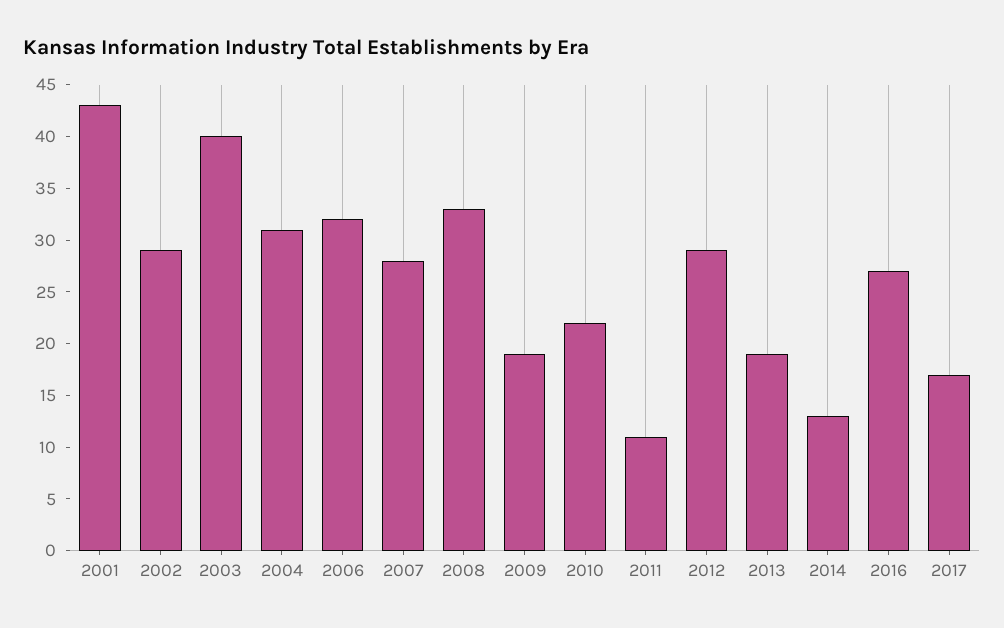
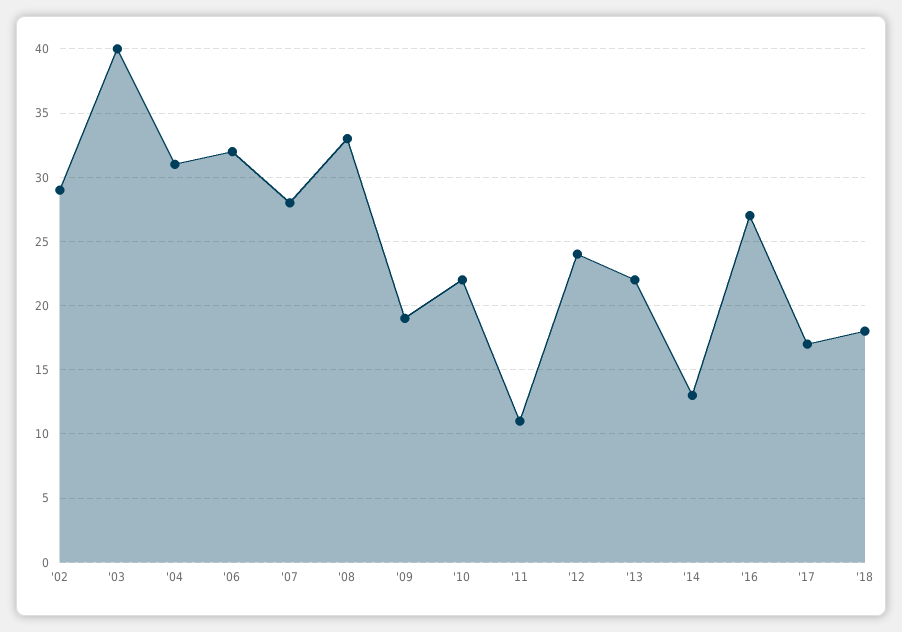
2001: 43 -> none
2012: 29 -> 24
2013: 19 -> 22
'18: none -> 18

